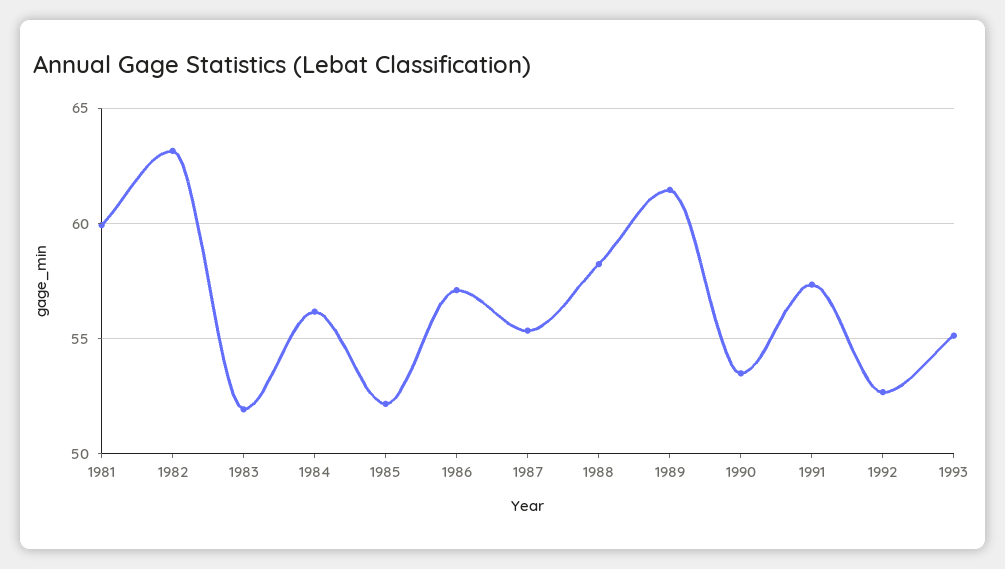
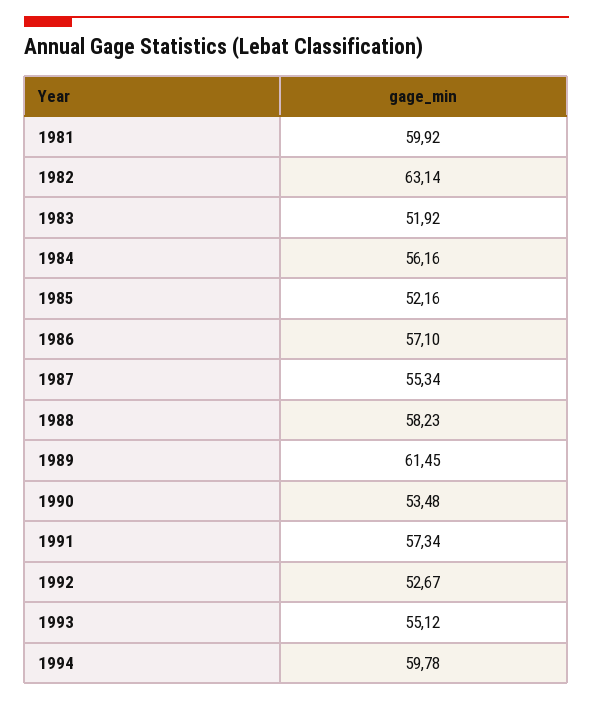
1994: none -> 59.78

